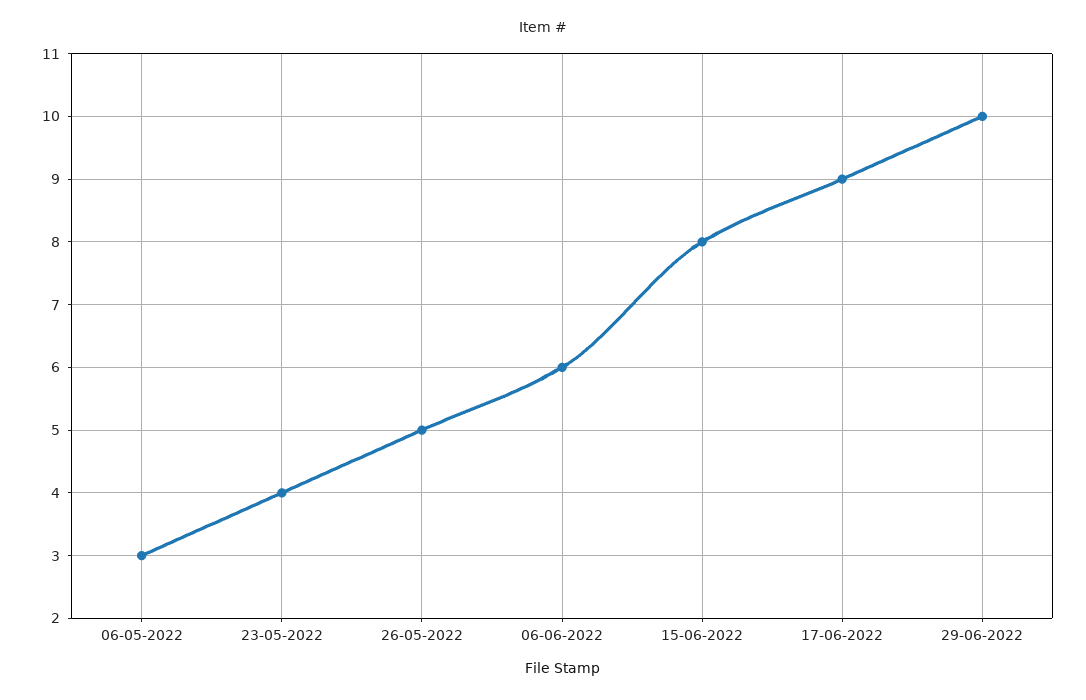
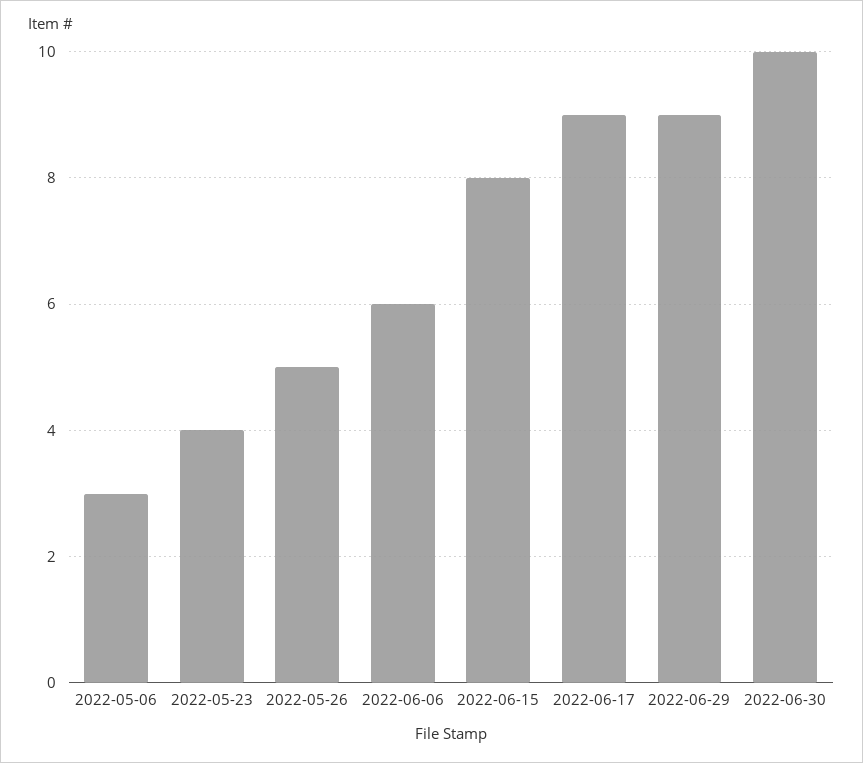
29-06-2022: 10 -> 9
2022-06-30: none -> 10

